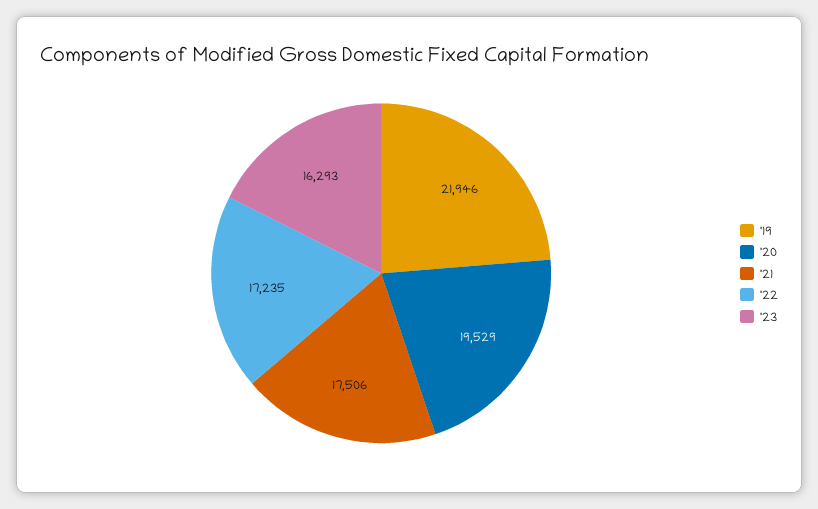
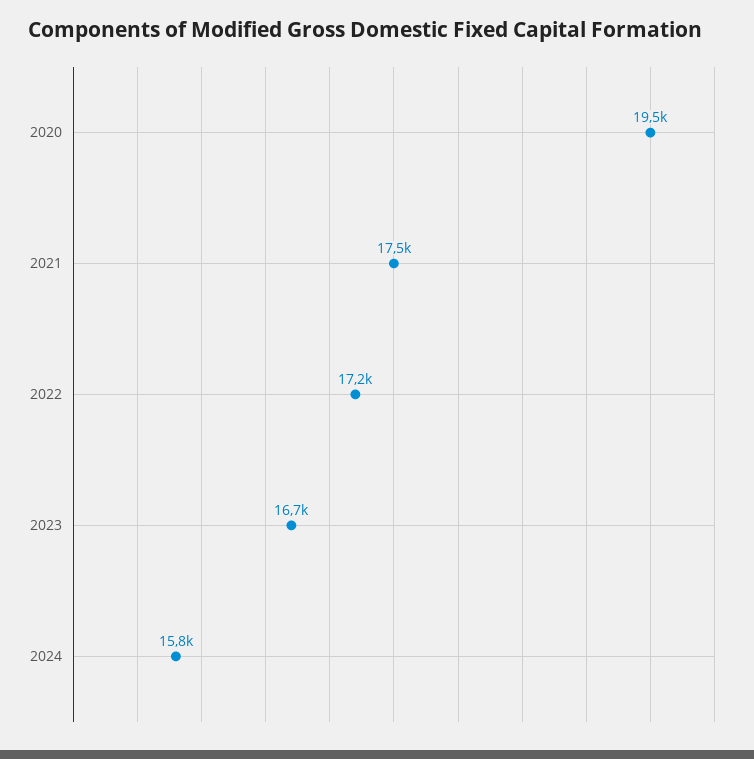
'19: 21946 -> none
'23: 16293 -> 16700
2024: none -> 15800

